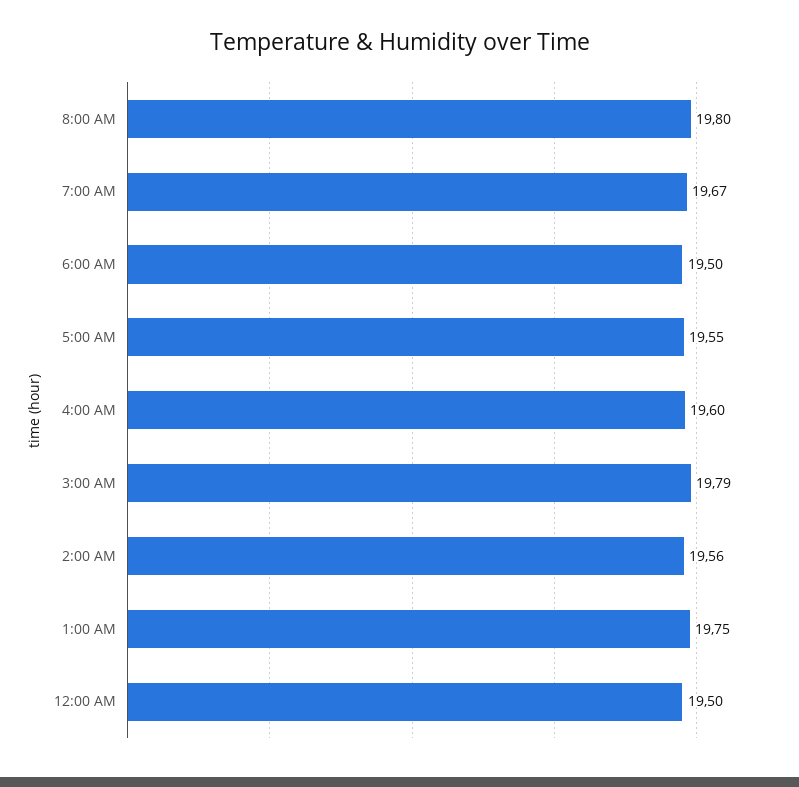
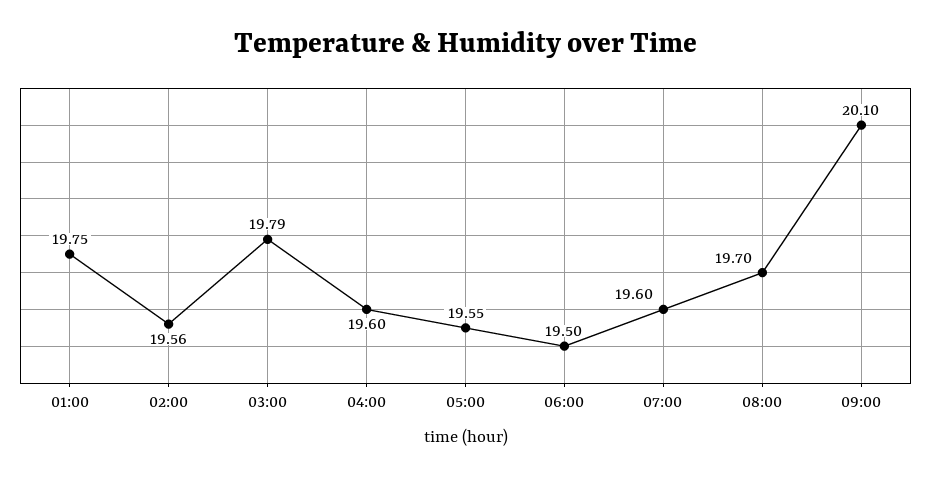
8:00 AM: 19.8 -> 19.7
7:00 AM: 19.67 -> 19.6
12:00 AM: 19.5 -> none
09:00: none -> 20.1

